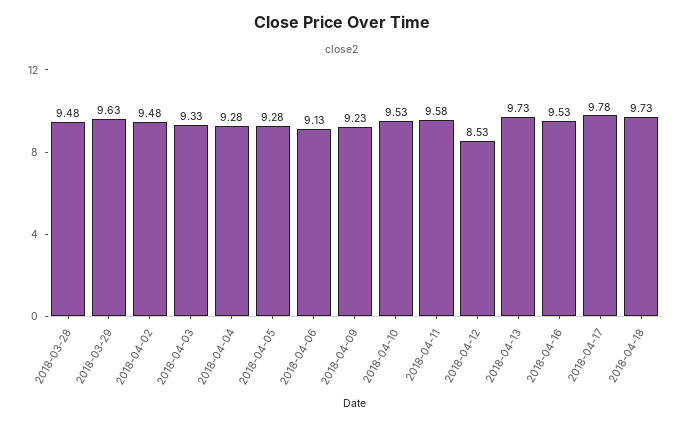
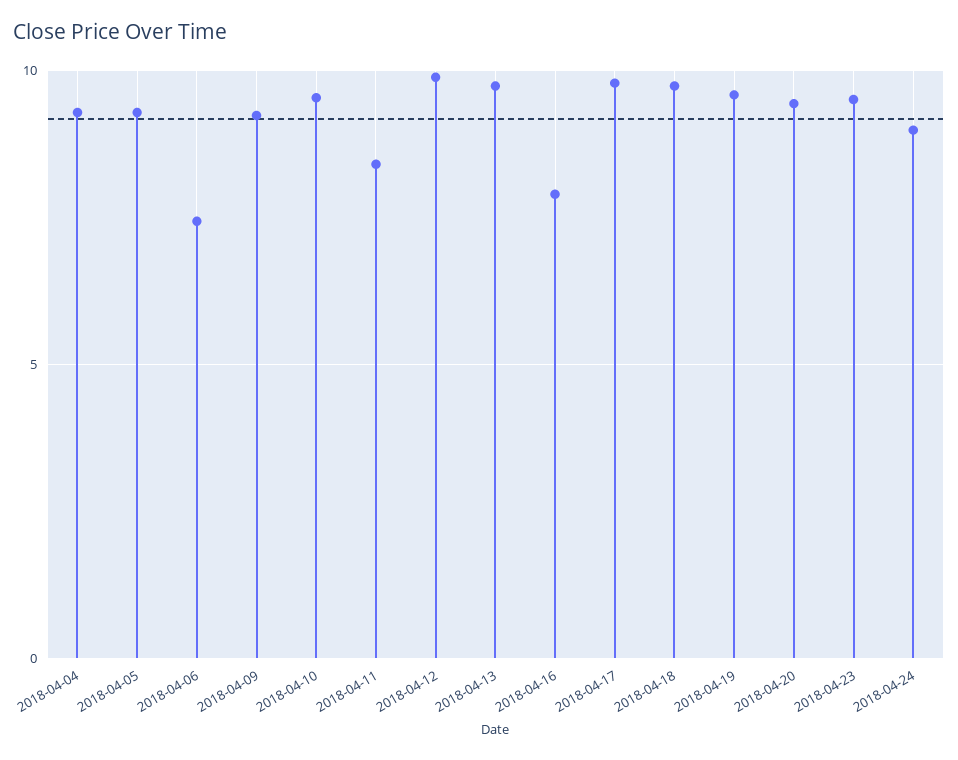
2018-03-28: 9.48 -> none
2018-03-29: 9.63 -> none
2018-04-02: 9.48 -> none
2018-04-03: 9.33 -> none
2018-04-06: 9.13 -> 7.5
2018-04-11: 9.58 -> 8.5
2018-04-12: 8.53 -> 10
2018-04-16: 9.53 -> 8
2018-04-19: none -> 9.5
2018-04-20: none -> 9.5
2018-04-23: none -> 9.5
2018-04-24: none -> 9

